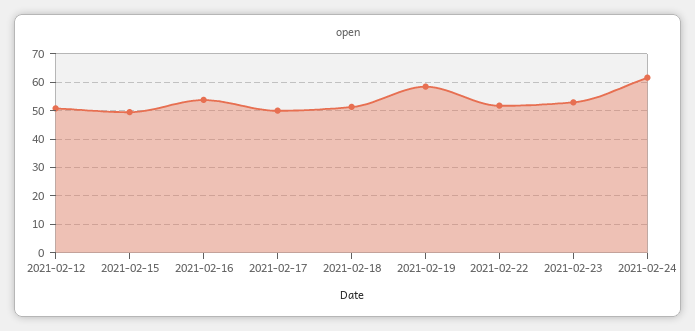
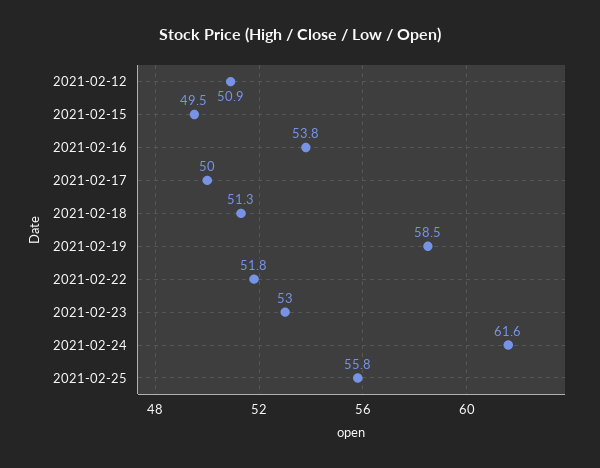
2021-02-25: none -> 55.8

